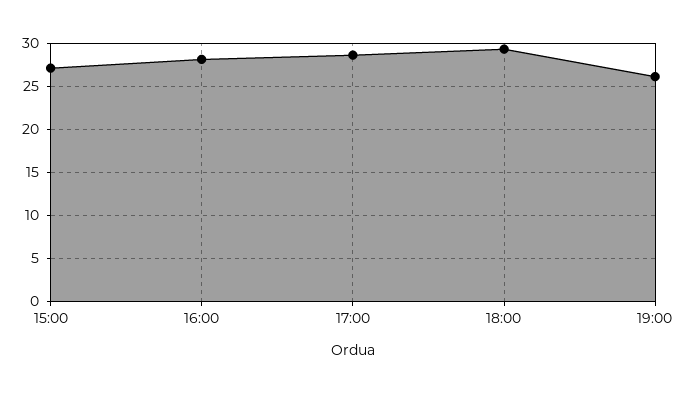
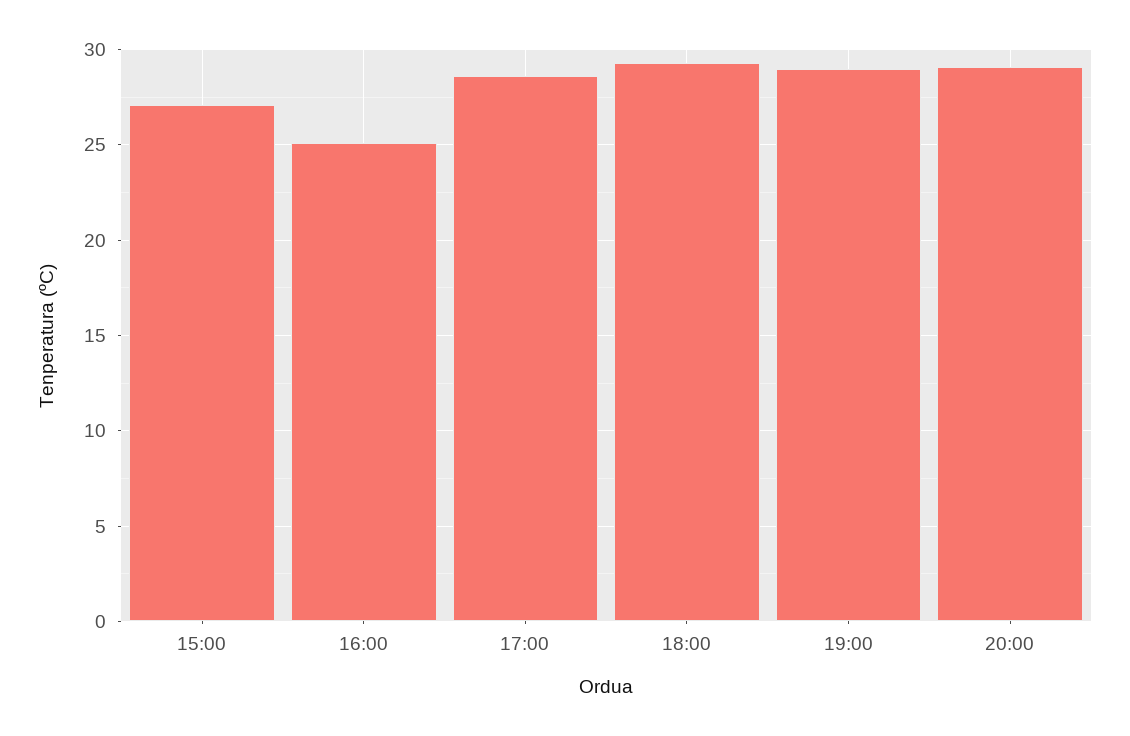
16:00: 28 -> 25
19:00: 26 -> 29
20:00: none -> 29

